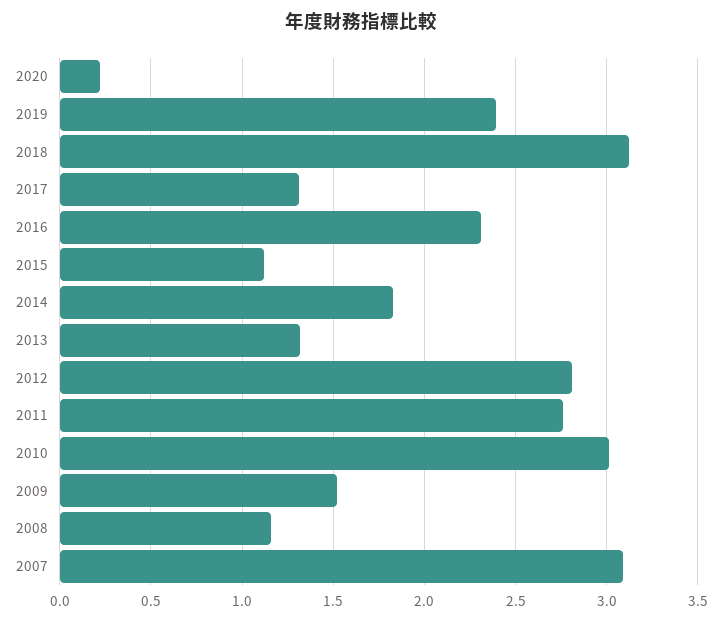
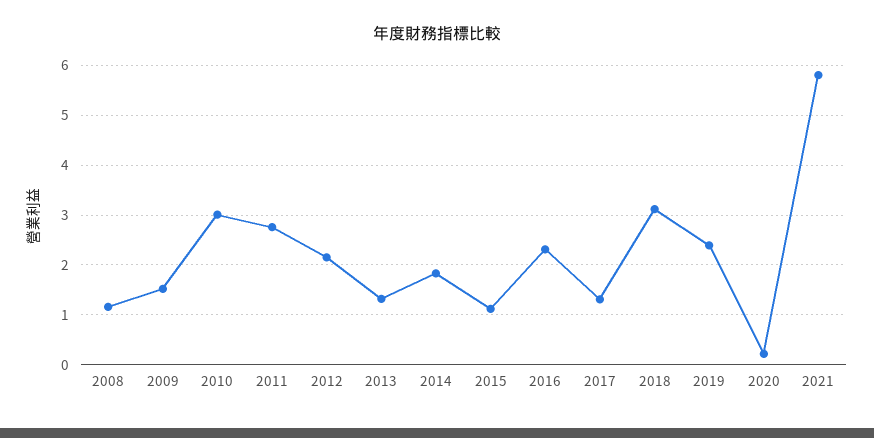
2012: 2.8 -> 2.2
2007: 3.1 -> none
2021: none -> 5.8

